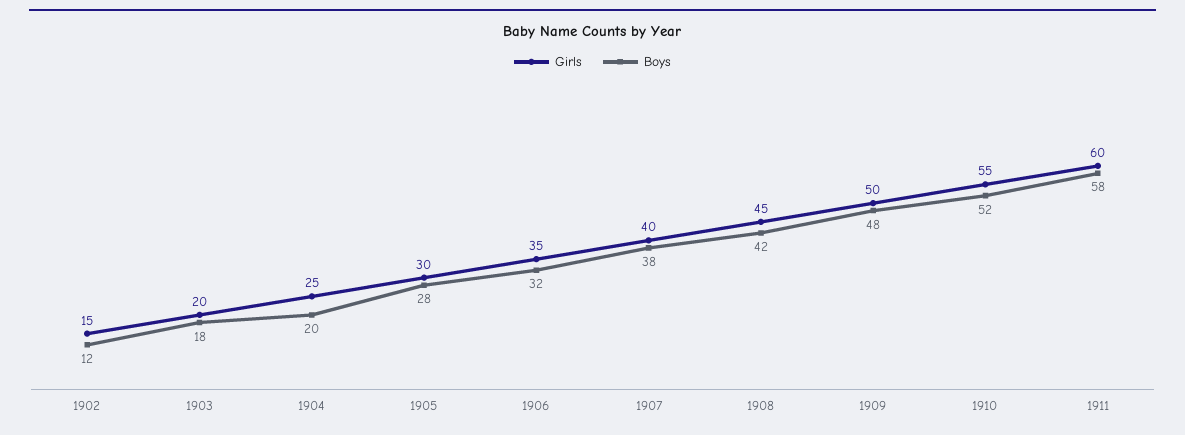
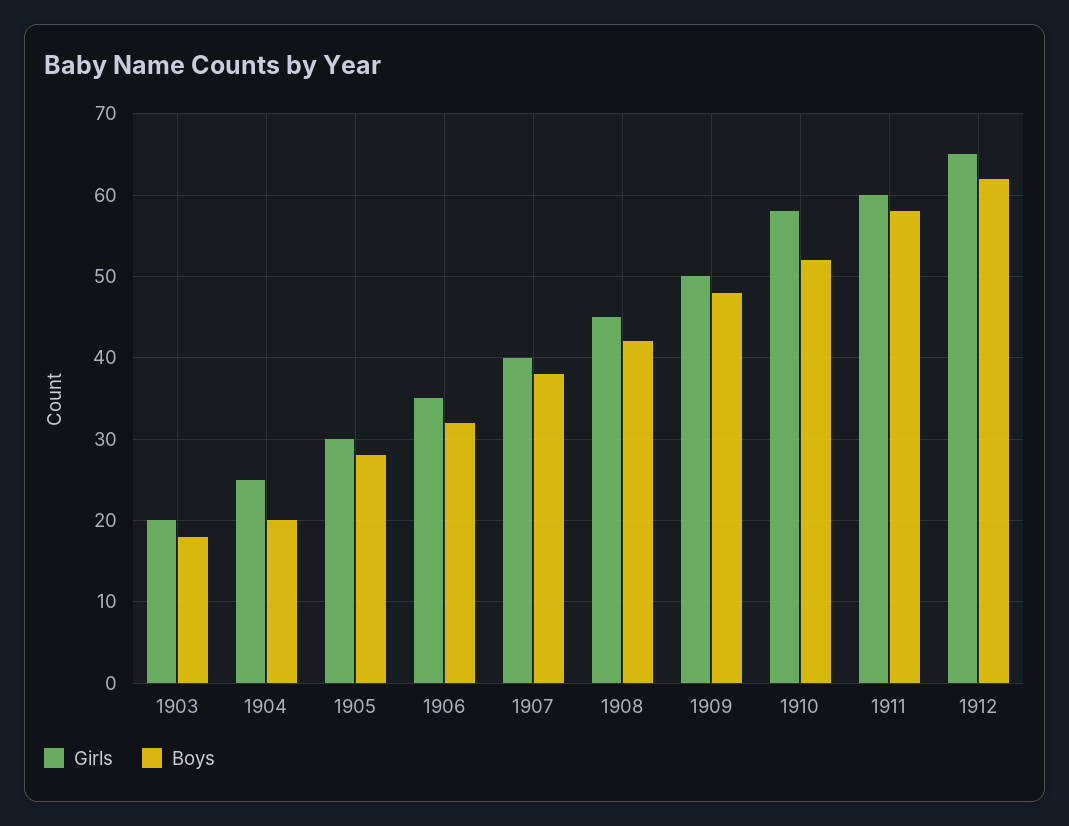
Girls, 1902: 15 -> none
Boys, 1902: 12 -> none
Girls, 1910: 55 -> 58
Girls, 1912: none -> 65
Boys, 1912: none -> 62

